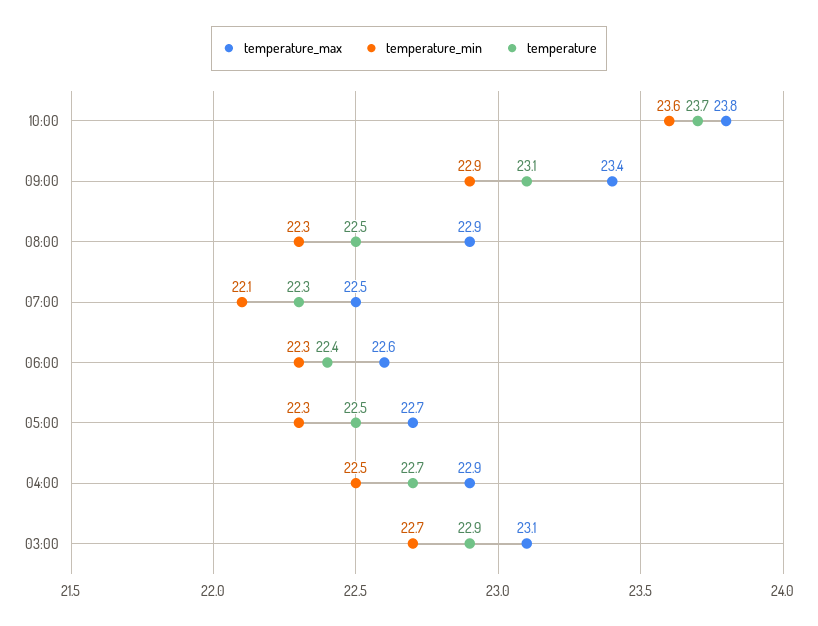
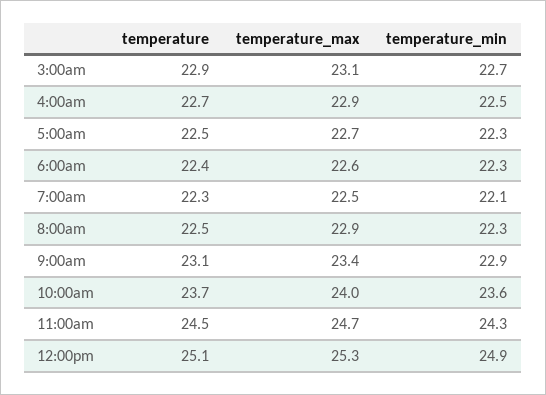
temperature_max, 10:00: 23.8 -> 24
temperature, 11:00am: none -> 24.5
temperature_max, 11:00am: none -> 24.7
temperature_min, 11:00am: none -> 24.3
temperature, 12:00pm: none -> 25.1
temperature_max, 12:00pm: none -> 25.3
temperature_min, 12:00pm: none -> 24.9

